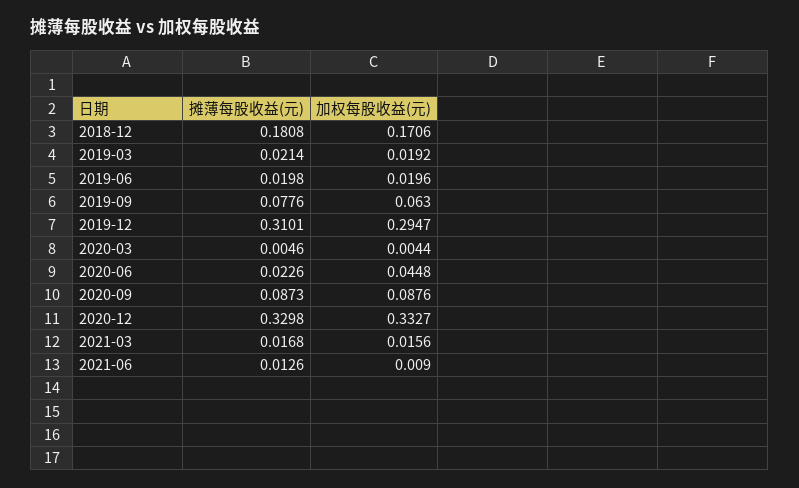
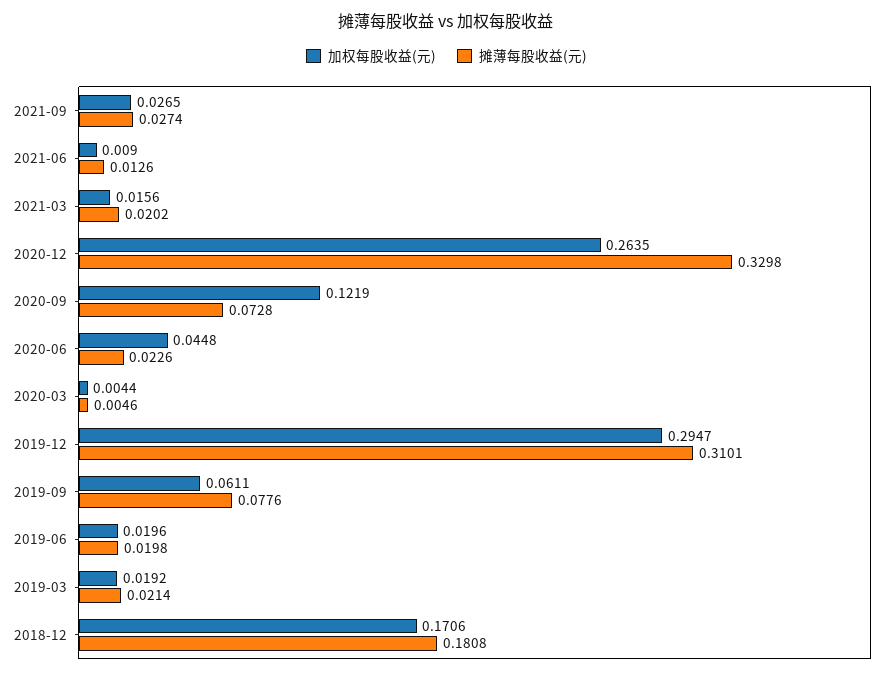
加权每股收益(元), 2019-09: 0.063 -> 0.0611
摊薄每股收益(元), 2020-09: 0.0873 -> 0.0728
加权每股收益(元), 2020-09: 0.0876 -> 0.1219
加权每股收益(元), 2020-12: 0.3327 -> 0.2635
摊薄每股收益(元), 2021-03: 0.0168 -> 0.0202
加权每股收益(元), 2021-09: none -> 0.0265
摊薄每股收益(元), 2021-09: none -> 0.0274

